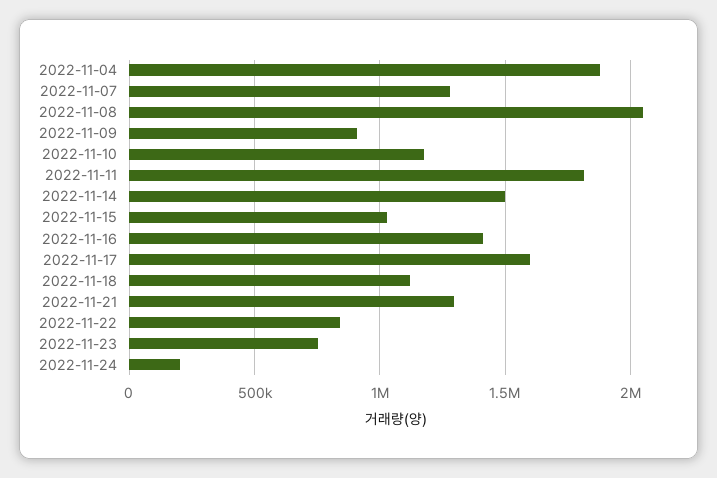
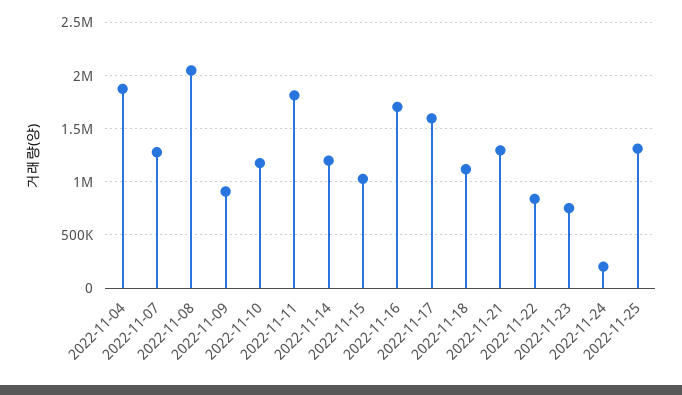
2022-11-14: 1500000 -> 1200000
2022-11-16: 1400000 -> 1700000
2022-11-25: none -> 1300000

